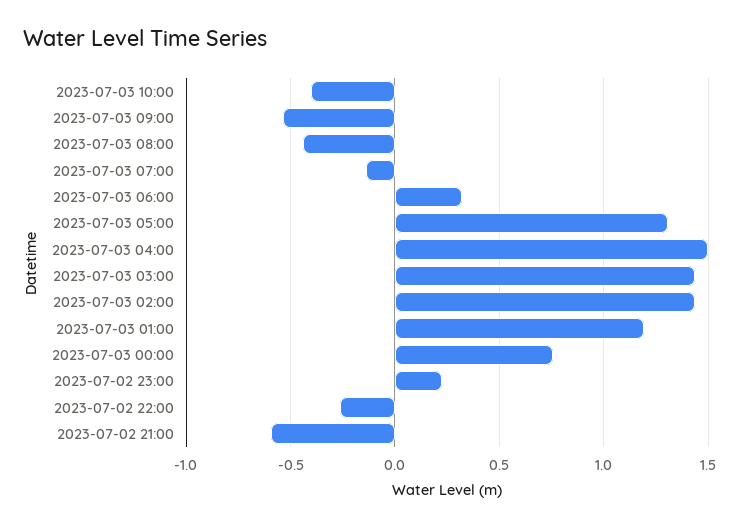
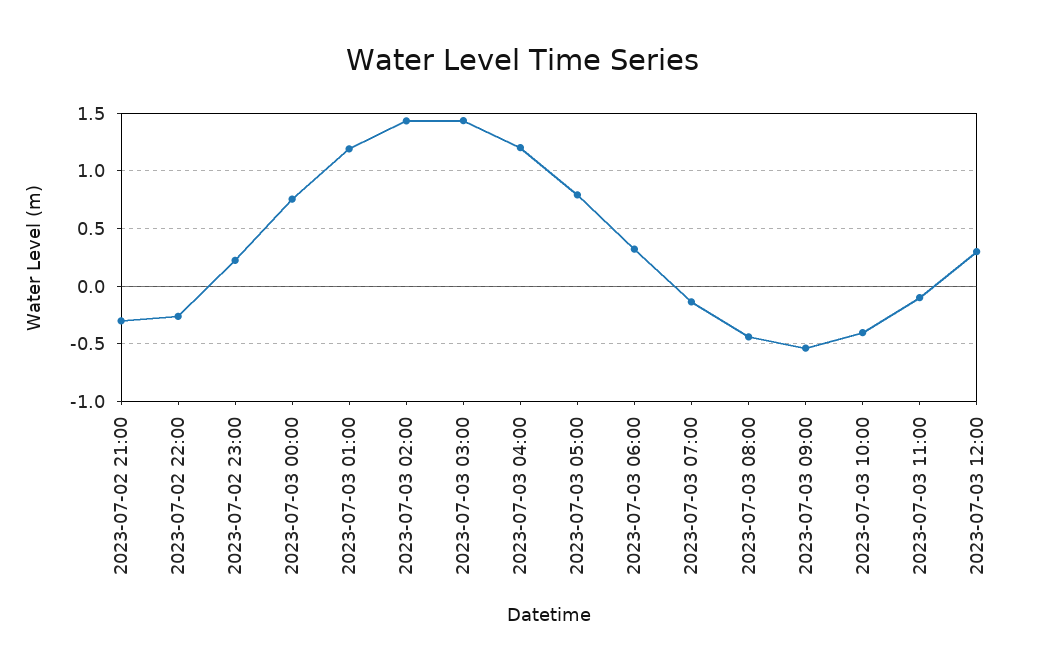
2023-07-03 05:00: 1.3 -> 0.8
2023-07-03 04:00: 1.5 -> 1.2
2023-07-02 21:00: -0.6 -> -0.3
2023-07-03 11:00: none -> -0.1
2023-07-03 12:00: none -> 0.3

